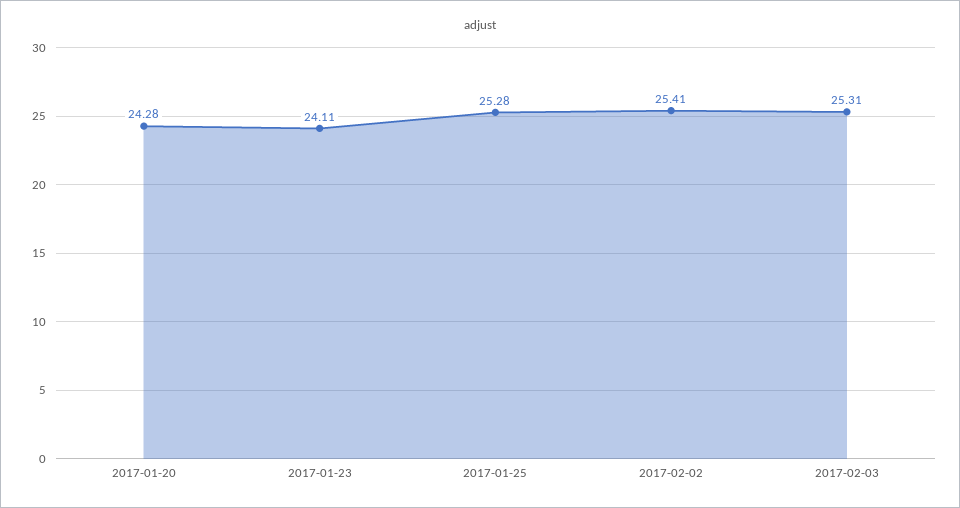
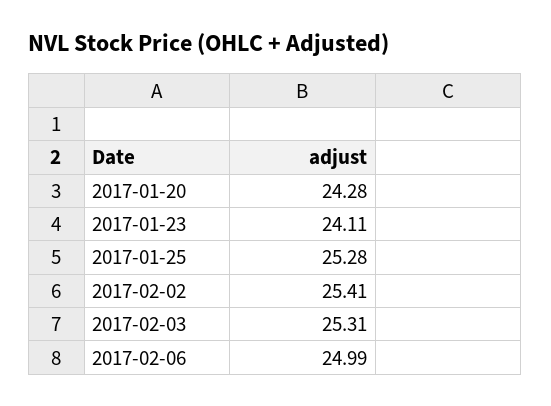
2017-02-06: none -> 24.99

